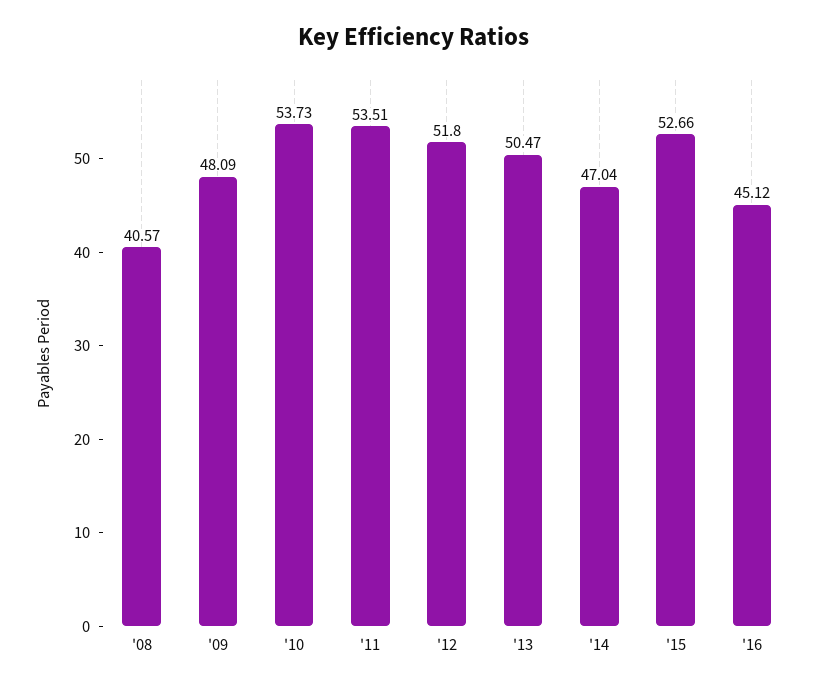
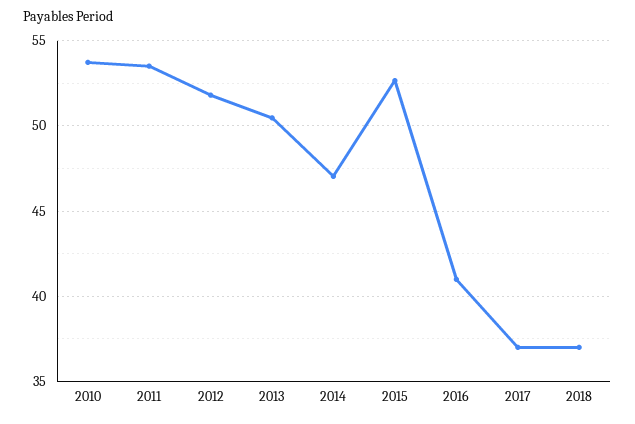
'08: 40.57 -> none
'09: 48.09 -> none
'16: 45.12 -> 41
2017: none -> 37
2018: none -> 37

